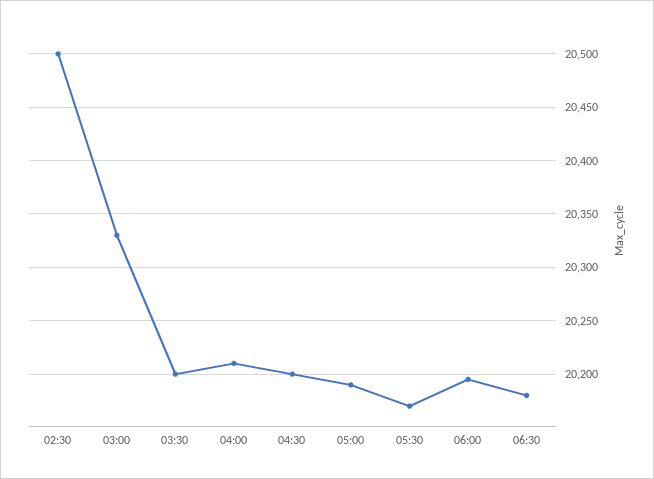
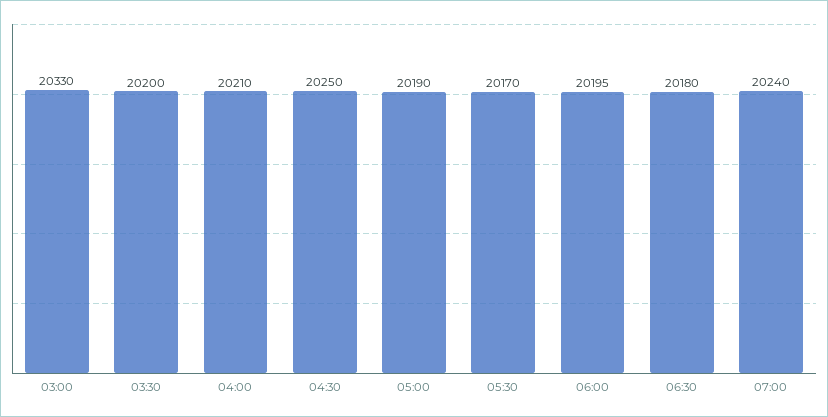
02:30: 20500 -> none
04:30: 20200 -> 20250
07:00: none -> 20240

